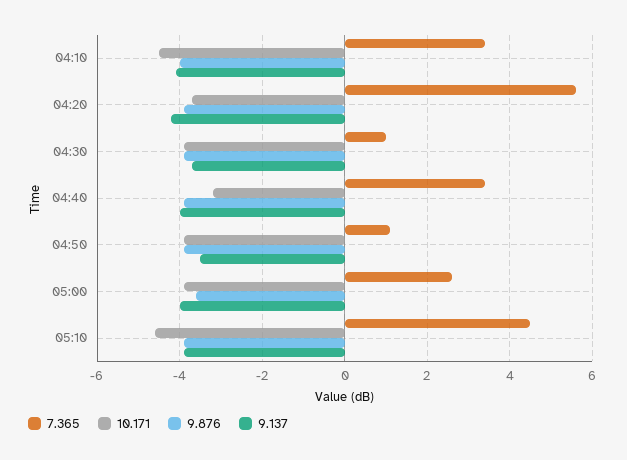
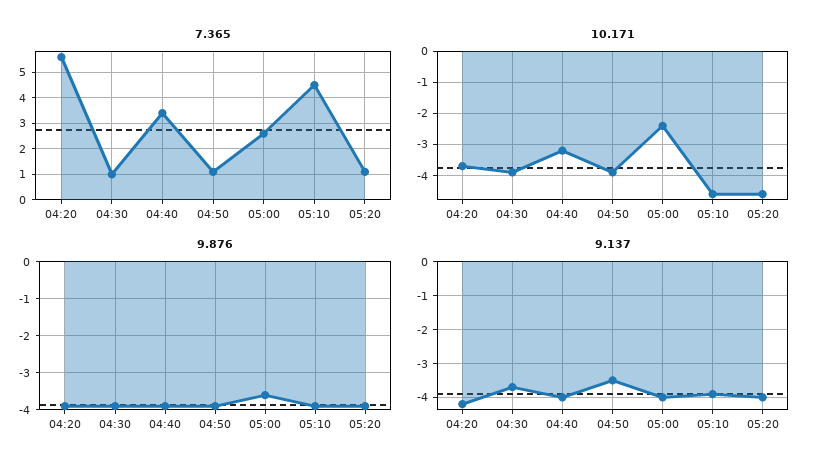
7.365, 04:10: 3.5 -> none
10.171, 04:10: -4.5 -> none
9.876, 04:10: -4 -> none
9.137, 04:10: -4 -> none
10.171, 05:00: -4 -> -2.5
7.365, 05:20: none -> 1
10.171, 05:20: none -> -4.5
9.876, 05:20: none -> -4
9.137, 05:20: none -> -4

